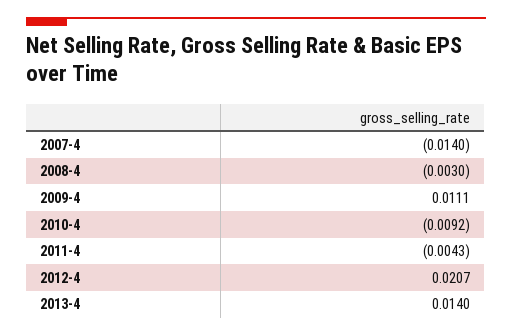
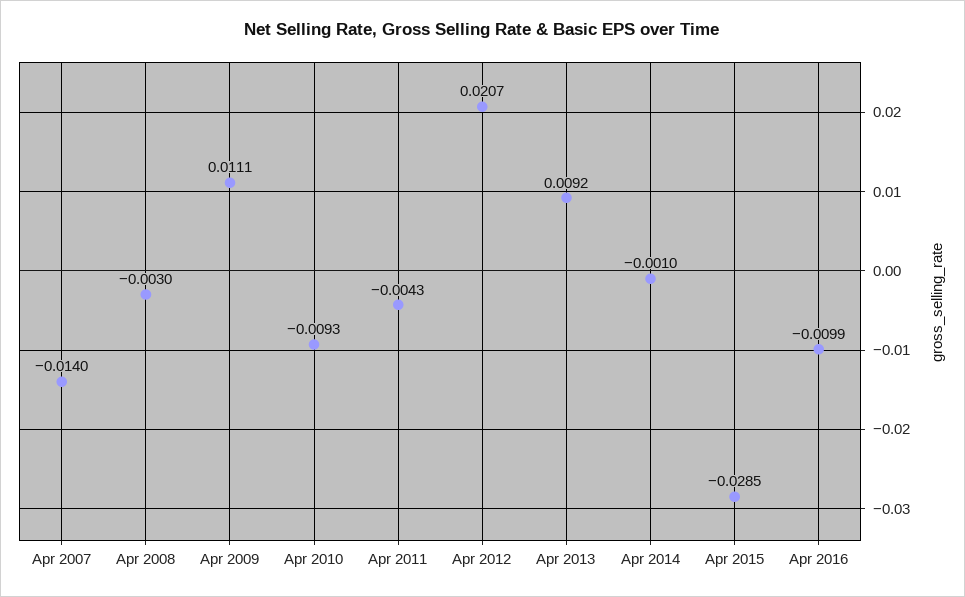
2010-4: -0.0092 -> -0.0093
2013-4: 0.014 -> 0.0092
Apr 2014: none -> -0.001
Apr 2015: none -> -0.0285
Apr 2016: none -> -0.0099

